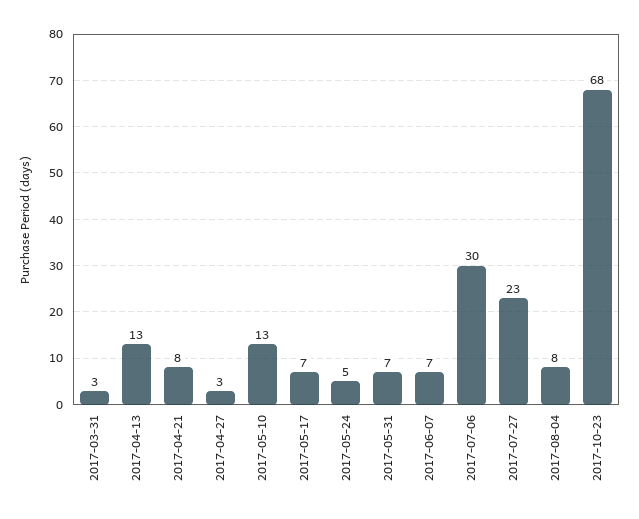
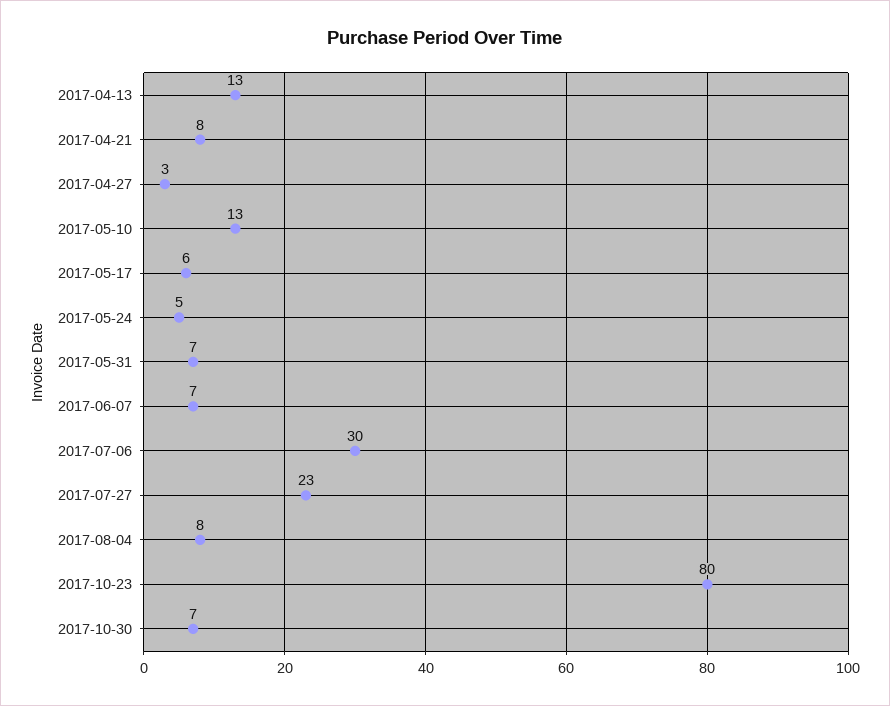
2017-03-31: 3 -> none
2017-05-17: 7 -> 6
2017-10-23: 68 -> 80
2017-10-30: none -> 7

